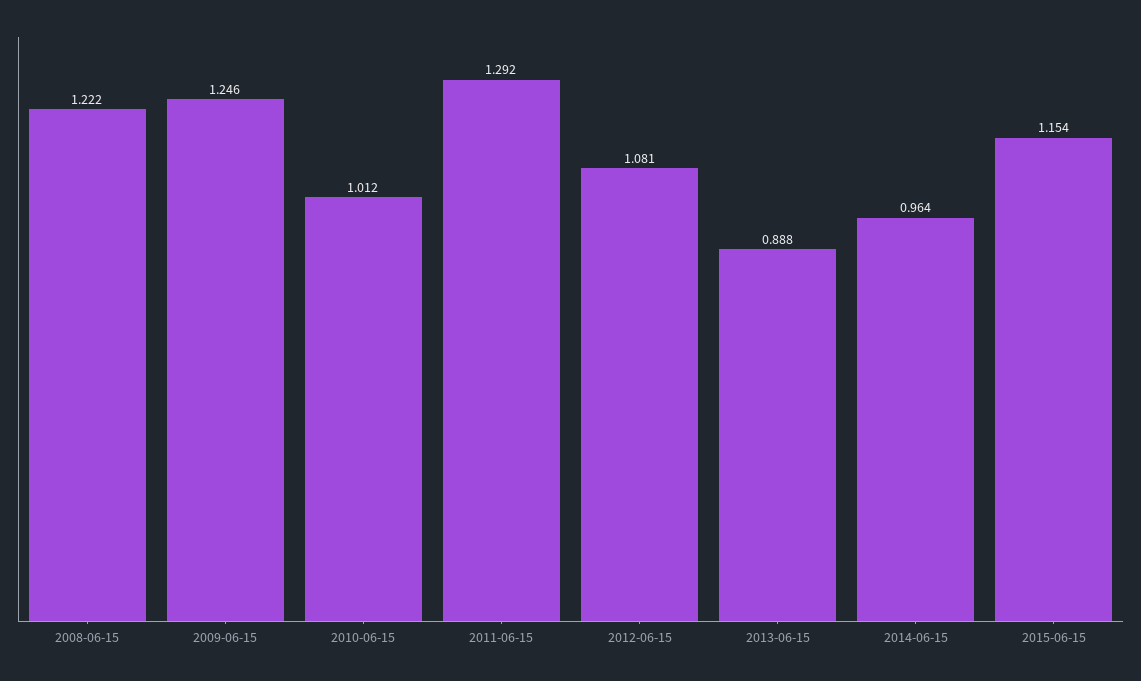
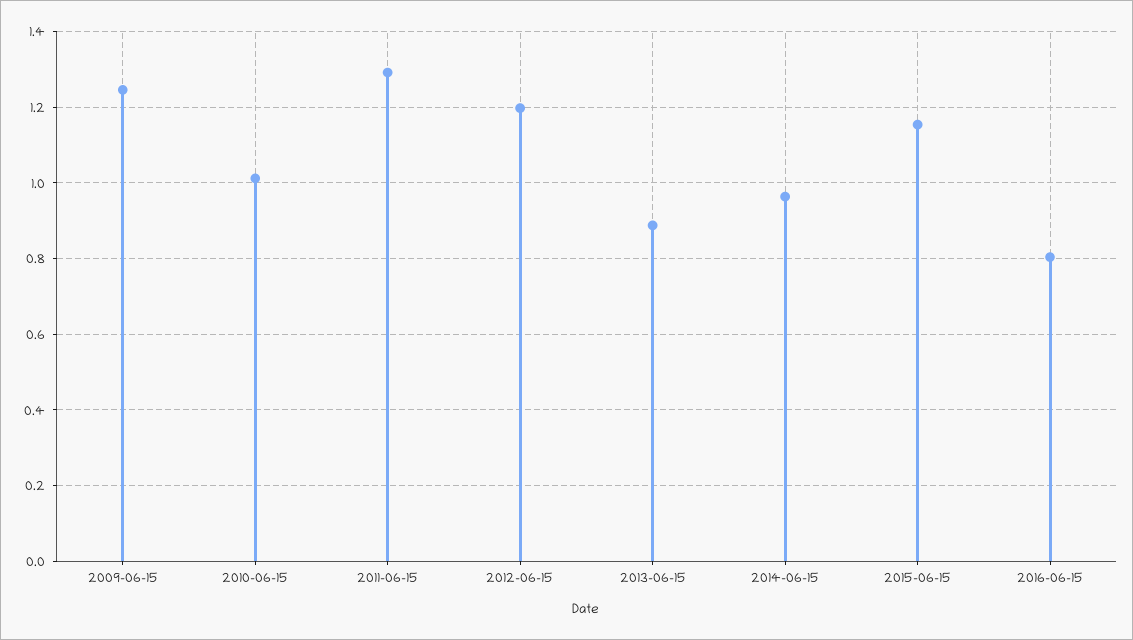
2008-06-15: 1.222 -> none
2012-06-15: 1.081 -> 1.2
2016-06-15: none -> 0.8

